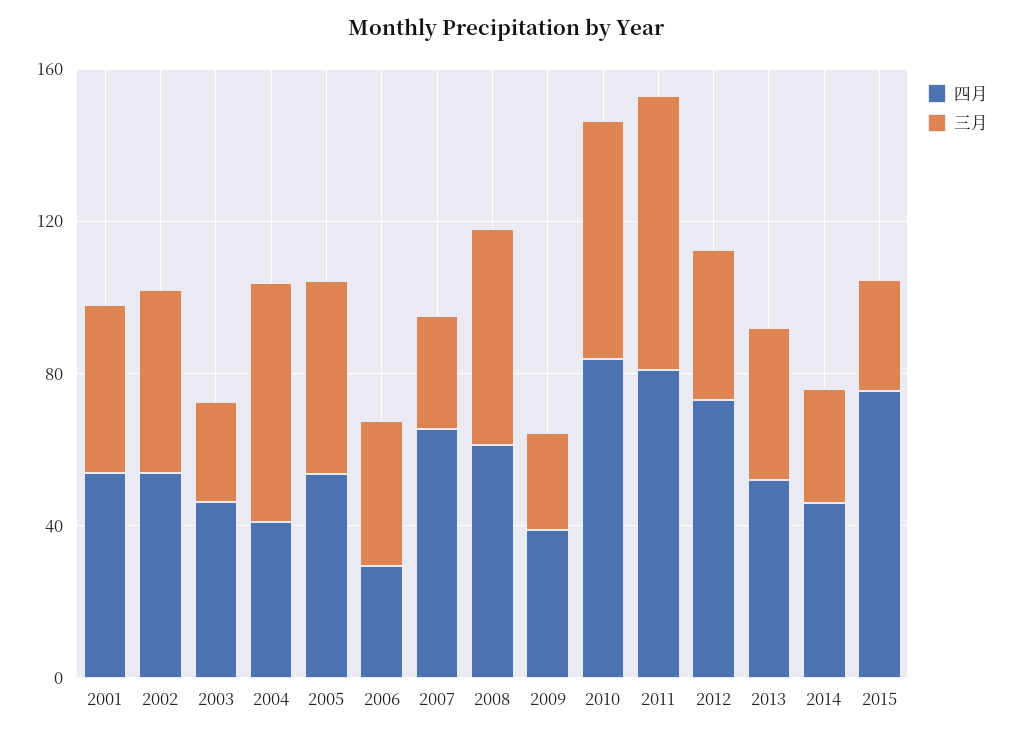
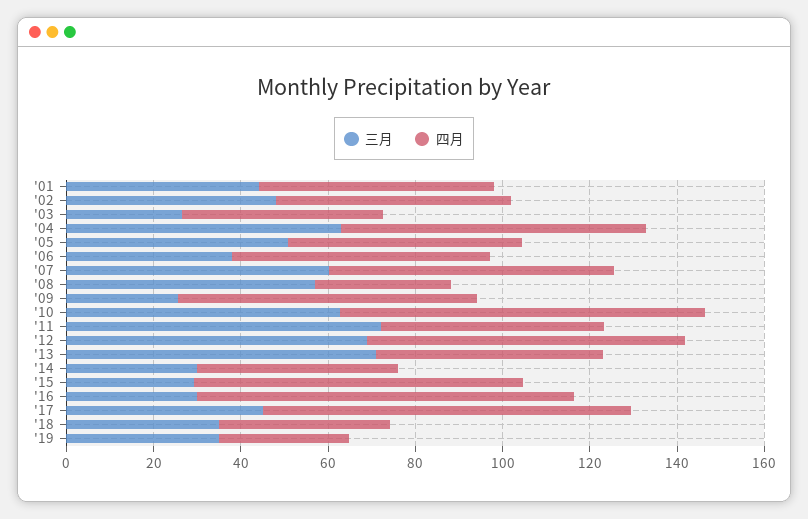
四月, 2004: 40 -> 70
四月, 2006: 30 -> 60
三月, 2007: 30 -> 60
四月, 2008: 60 -> 30
四月, 2009: 40 -> 70
四月, 2011: 80 -> 50
三月, 2012: 40 -> 70
三月, 2013: 40 -> 70
三月, '16: none -> 30
四月, '16: none -> 85
三月, '17: none -> 45
四月, '17: none -> 85
三月, '18: none -> 35
四月, '18: none -> 40
三月, '19: none -> 35
四月, '19: none -> 30

